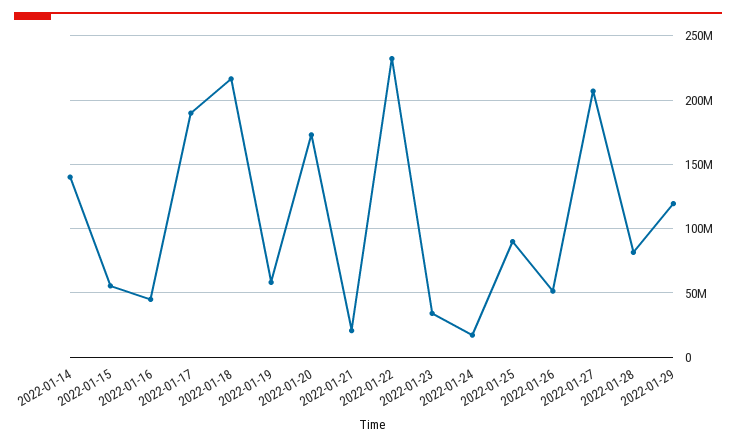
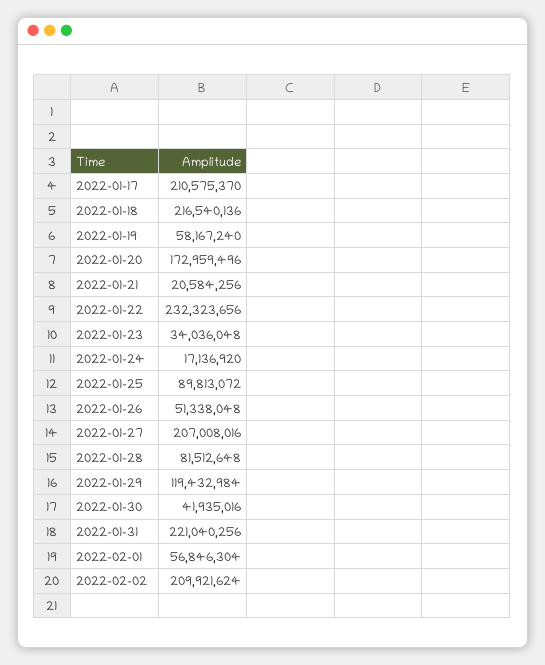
2022-01-14: 140000000 -> none
2022-01-15: 55000000 -> none
2022-01-16: 45000000 -> none
2022-01-17: 190000000 -> 210575370
2022-01-30: none -> 41935016
2022-01-31: none -> 221040256
2022-02-01: none -> 56846304
2022-02-02: none -> 209921624

